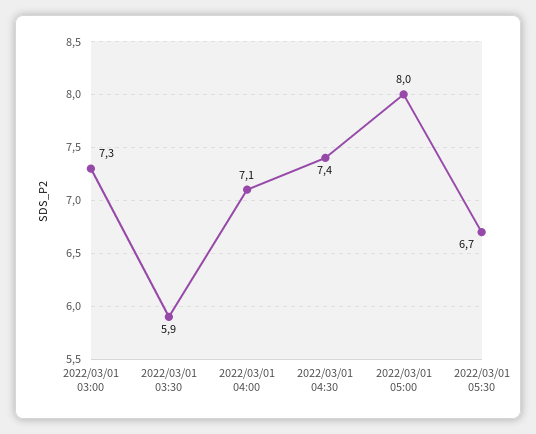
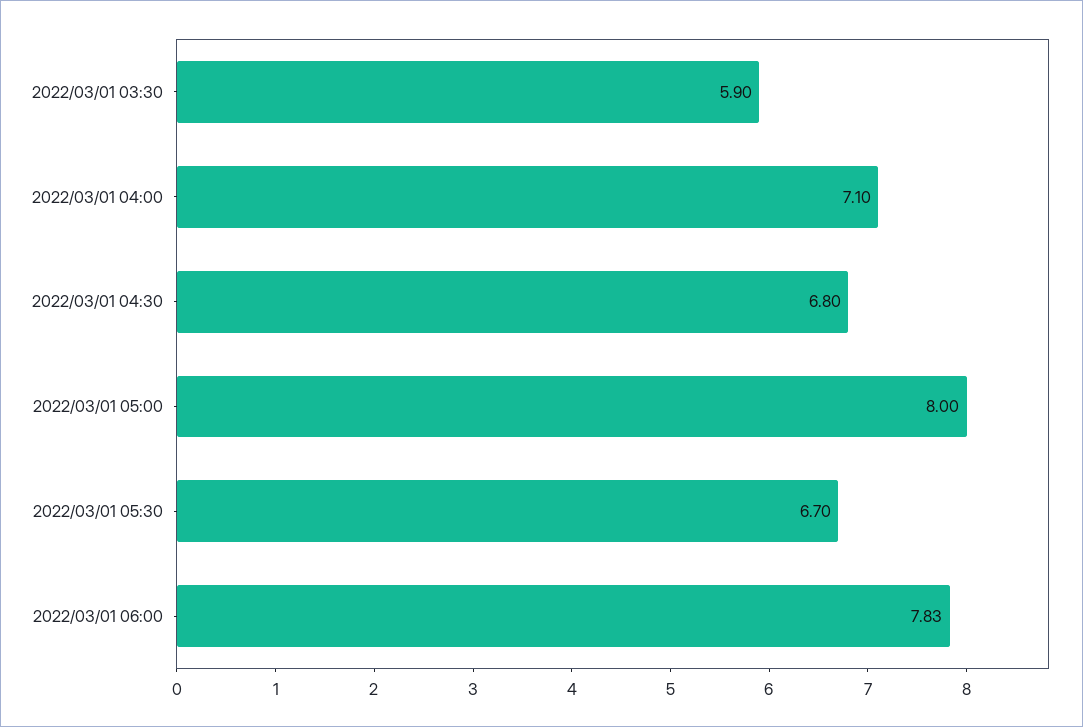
2022/03/01 03:00: 7.3 -> none
2022/03/01 04:30: 7.4 -> 6.8
2022/03/01 06:00: none -> 7.83

